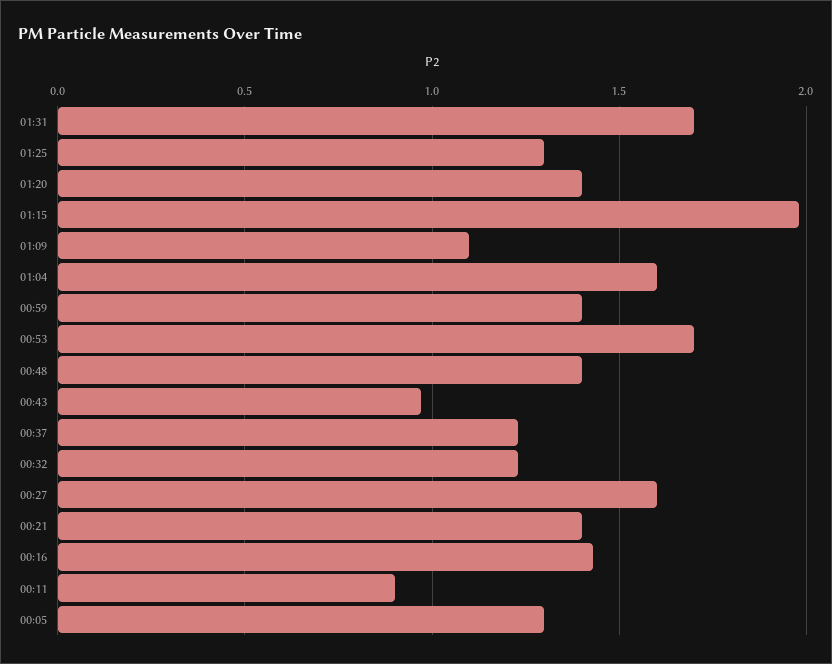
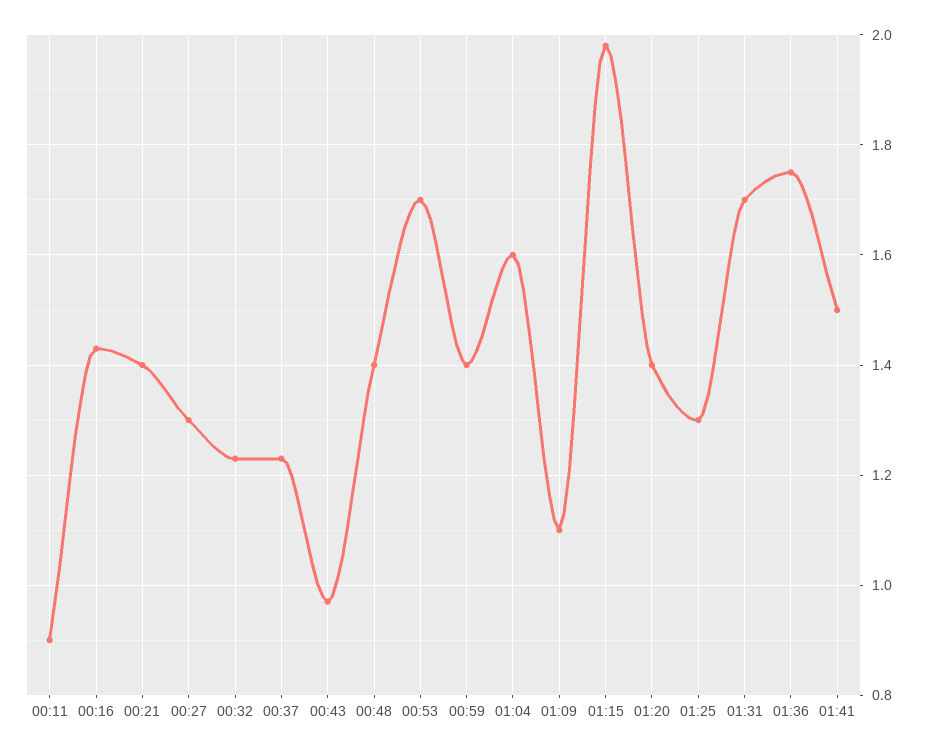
00:27: 1.6 -> 1.3
00:05: 1.3 -> none
01:36: none -> 1.75
01:41: none -> 1.5

